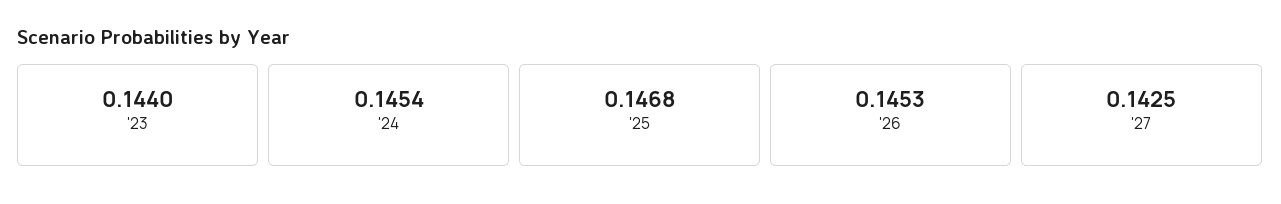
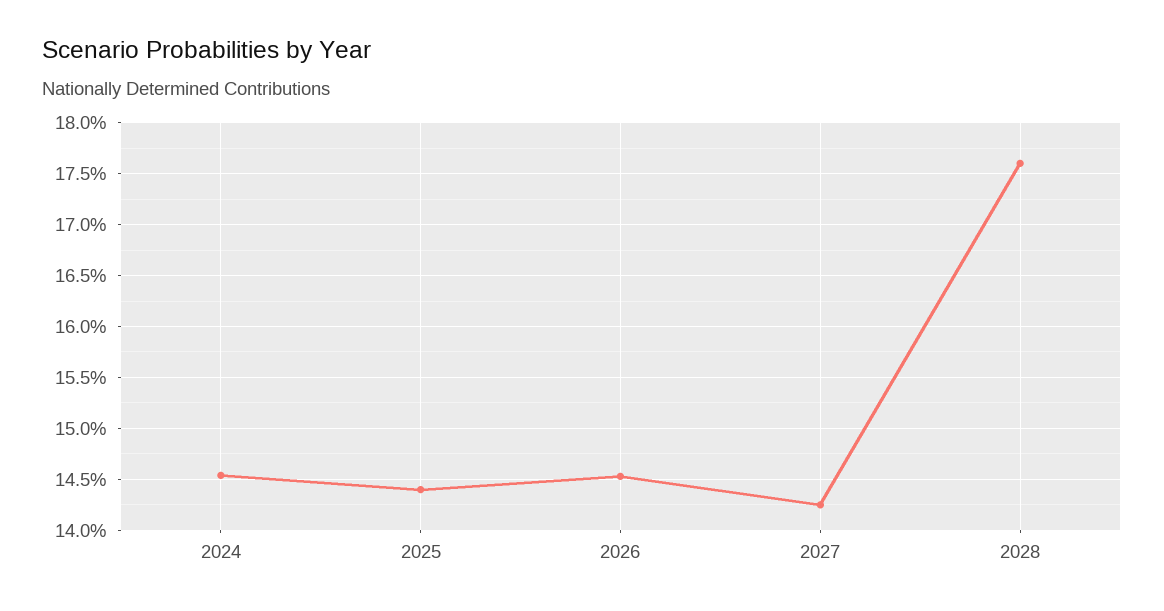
'23: 0.144 -> none
'25: 0.1468 -> 0.144
2028: none -> 0.176

